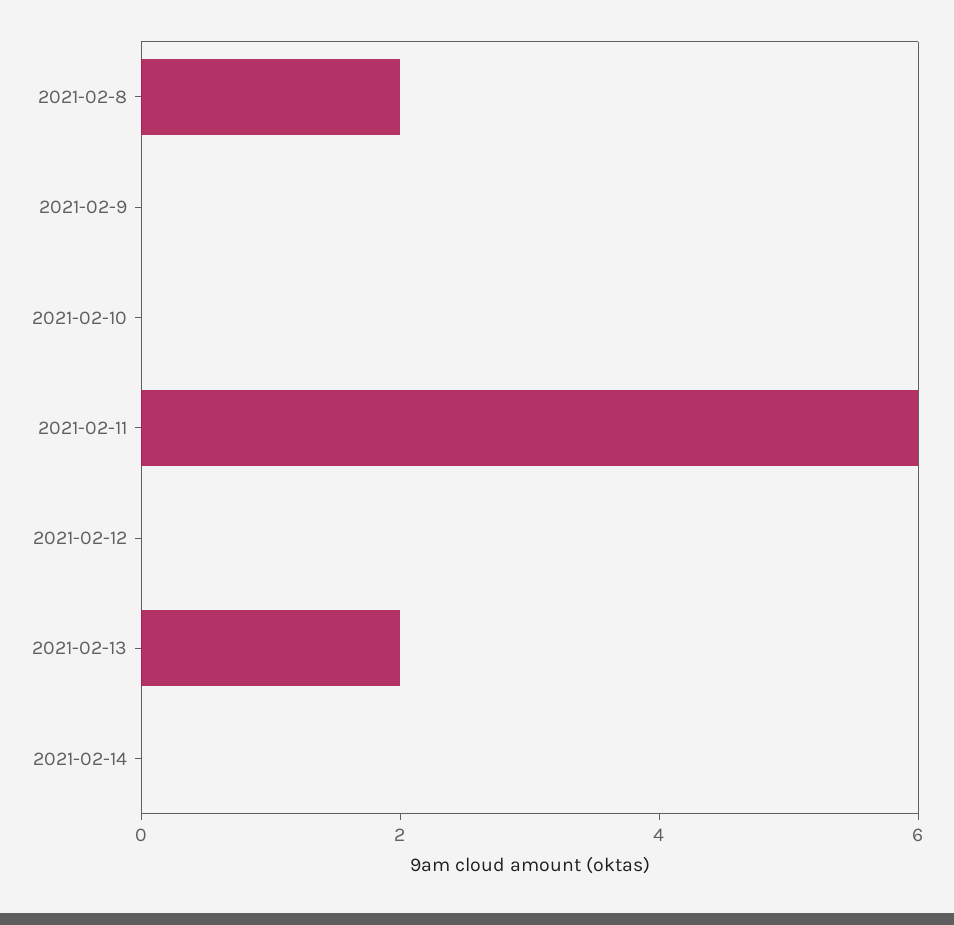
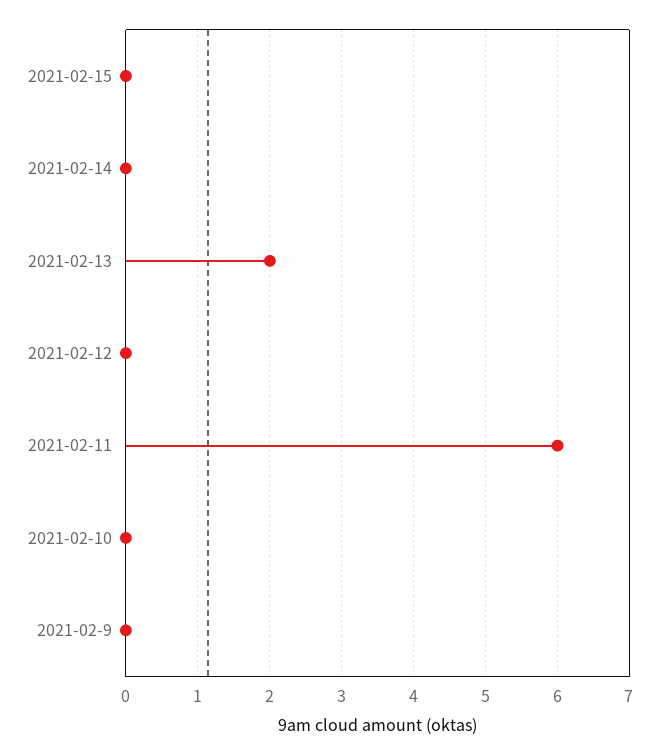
2021-02-8: 2 -> none
2021-02-15: none -> 0

